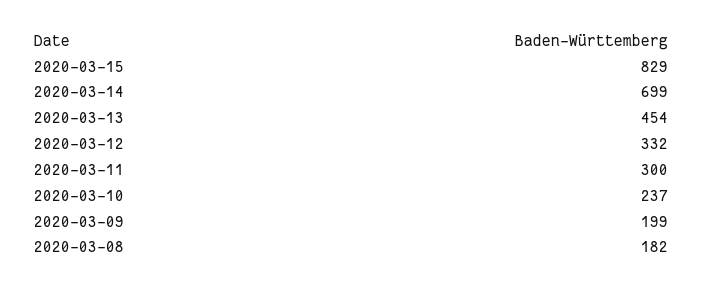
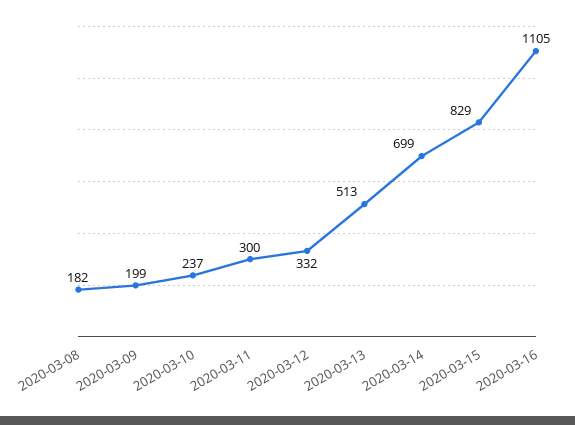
2020-03-13: 454 -> 513
2020-03-16: none -> 1105

